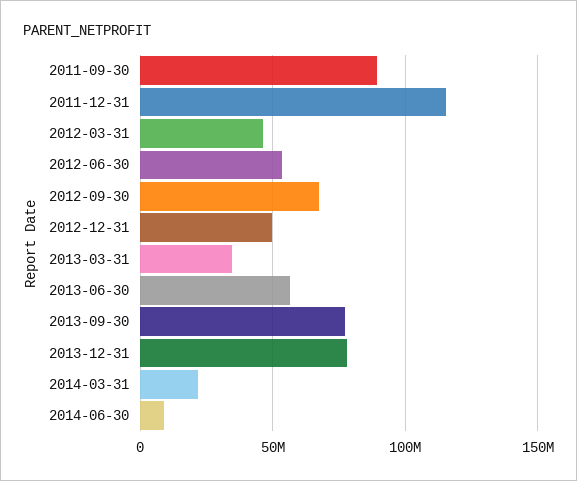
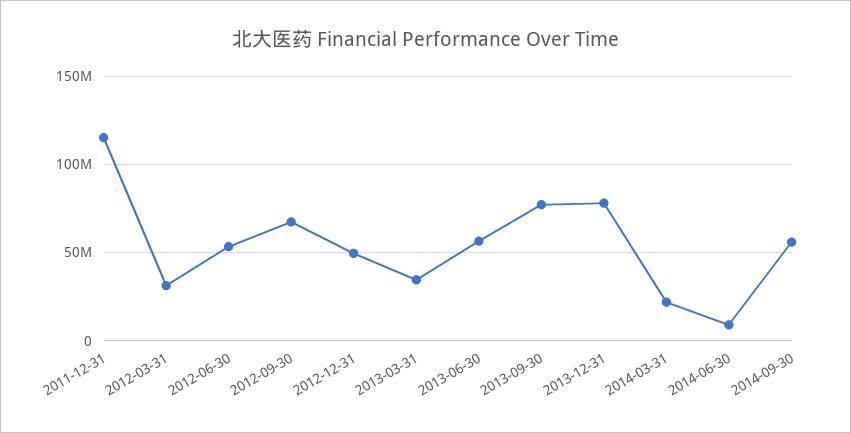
2011-09-30: 90000000 -> none
2012-03-31: 45000000 -> 30000000
2014-09-30: none -> 55000000

